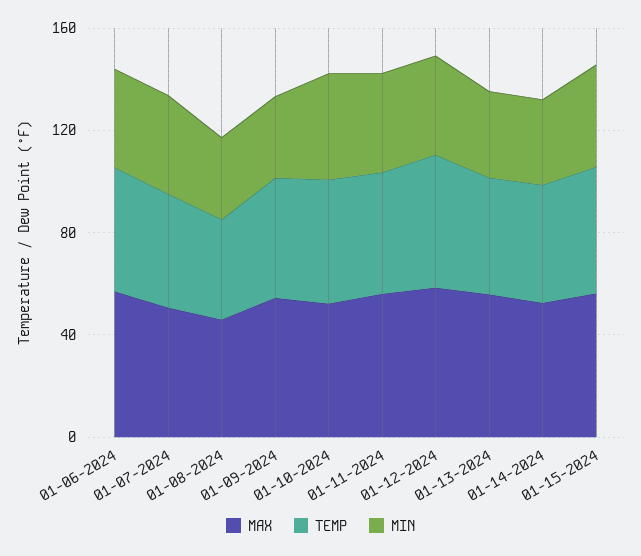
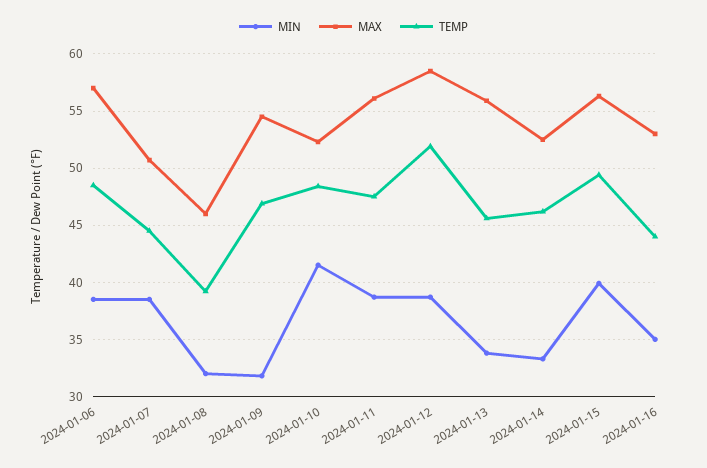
MIN, 2024-01-16: none -> 35
MAX, 2024-01-16: none -> 53
TEMP, 2024-01-16: none -> 44

